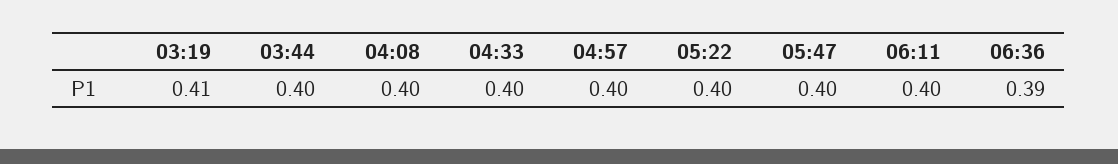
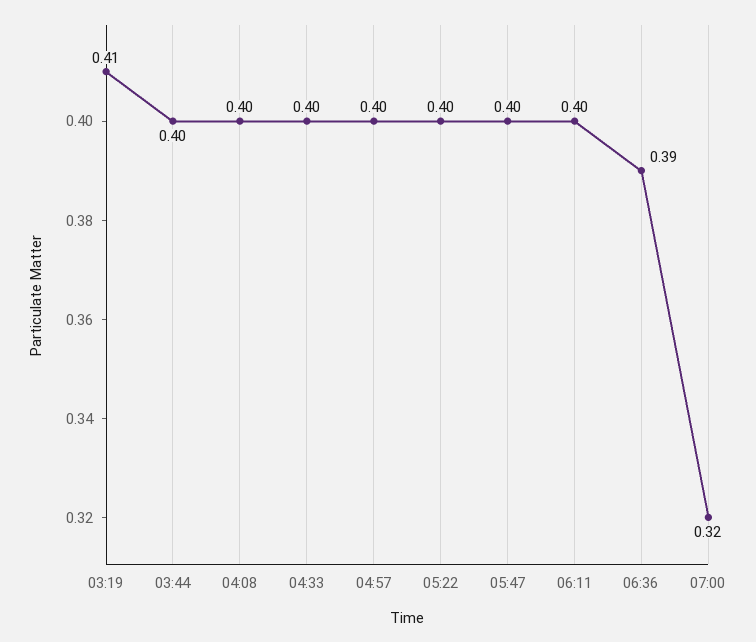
07:00: none -> 0.32

